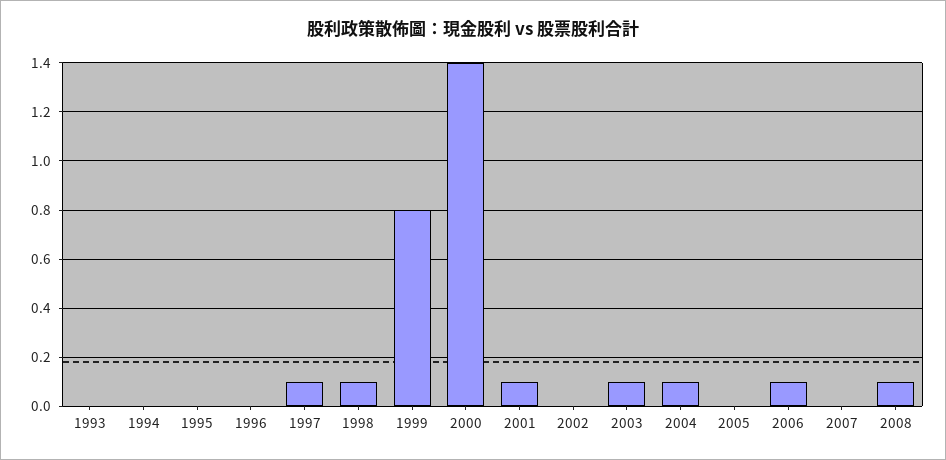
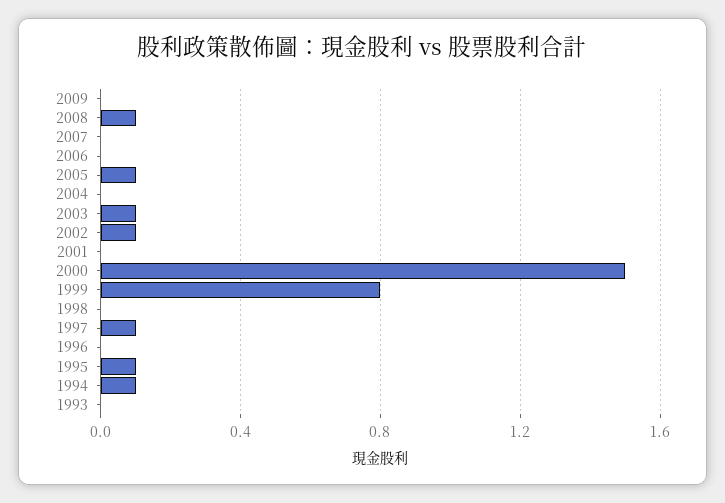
1994: 0 -> 0.1
1995: 0 -> 0.1
1998: 0.1 -> 0
2000: 1.4 -> 1.5
2001: 0.1 -> 0
2002: 0 -> 0.1
2004: 0.1 -> 0
2005: 0 -> 0.1
2006: 0.1 -> 0
2009: none -> 0

